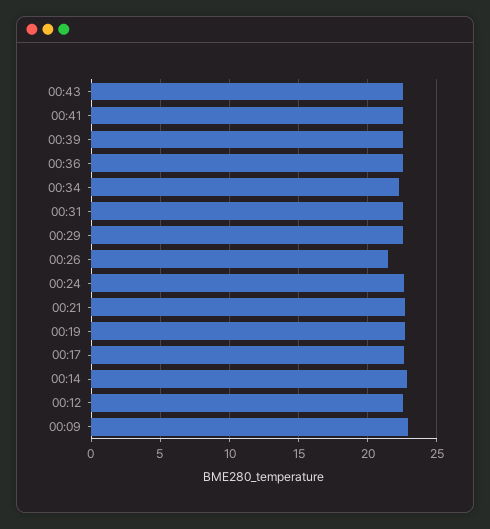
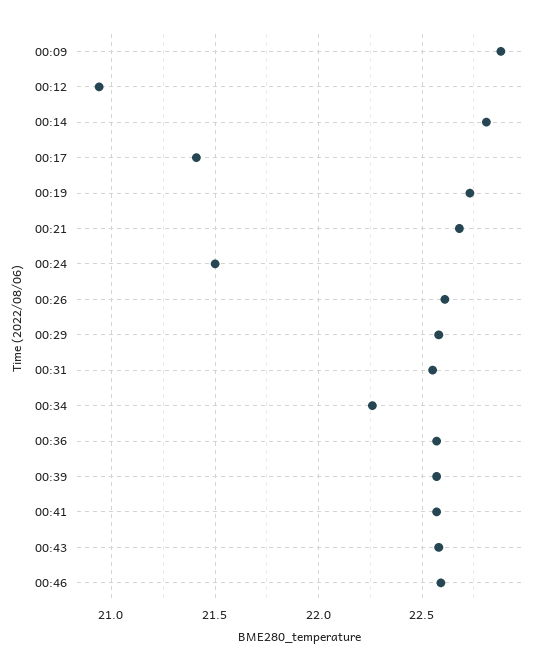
00:26: 21.5 -> 22.6
00:24: 22.5 -> 21.5
00:17: 22.5 -> 21.4
00:12: 22.5 -> 20.95
00:46: none -> 22.6

